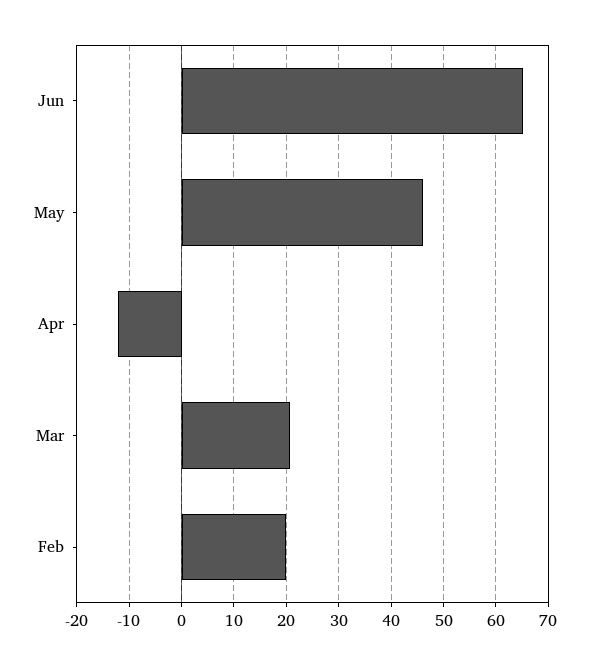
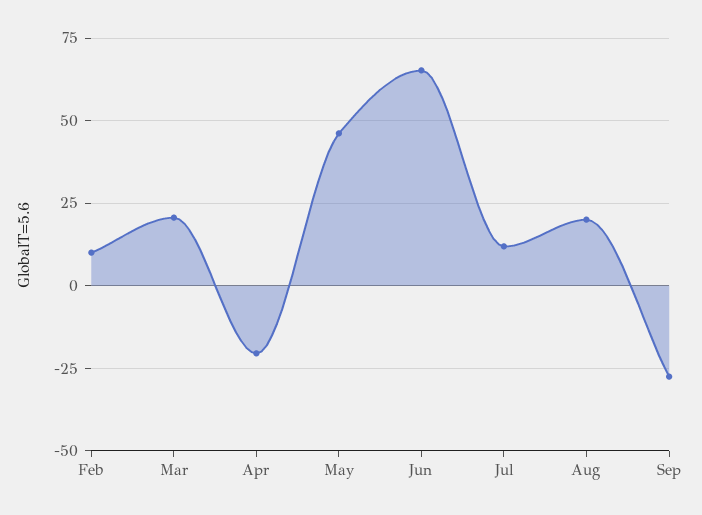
Apr: -12 -> -20
Feb: 20 -> 10
Jul: none -> 12.5
Aug: none -> 20
Sep: none -> -27.5

